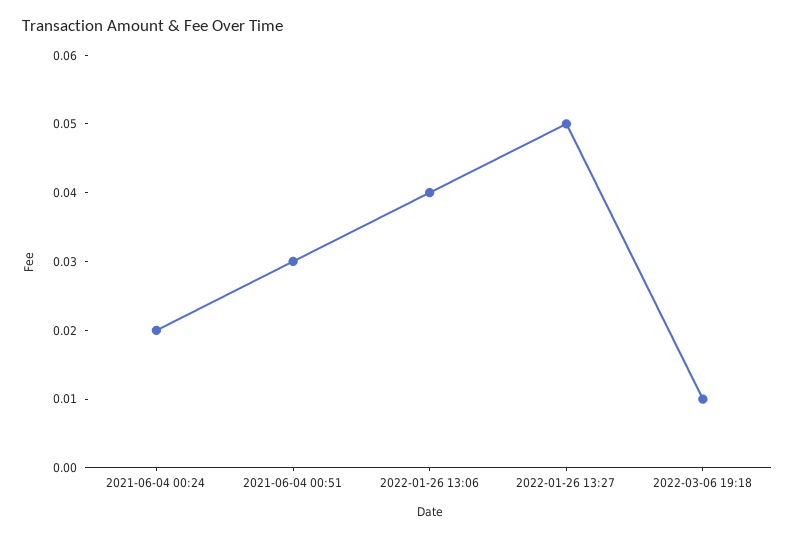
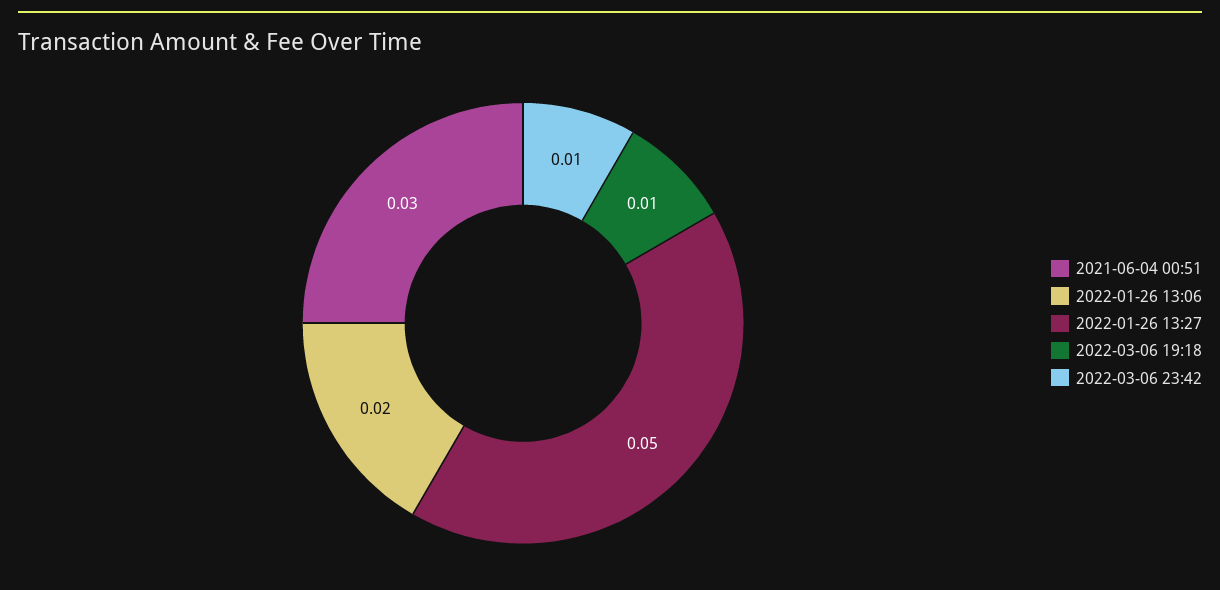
2021-06-04 00:24: 0.02 -> none
2022-01-26 13:06: 0.04 -> 0.02
2022-03-06 23:42: none -> 0.01

